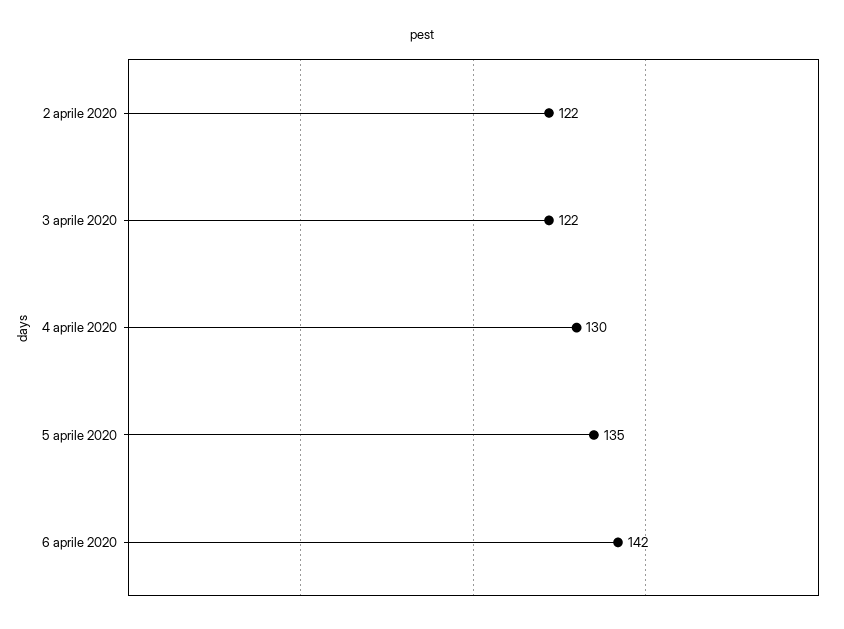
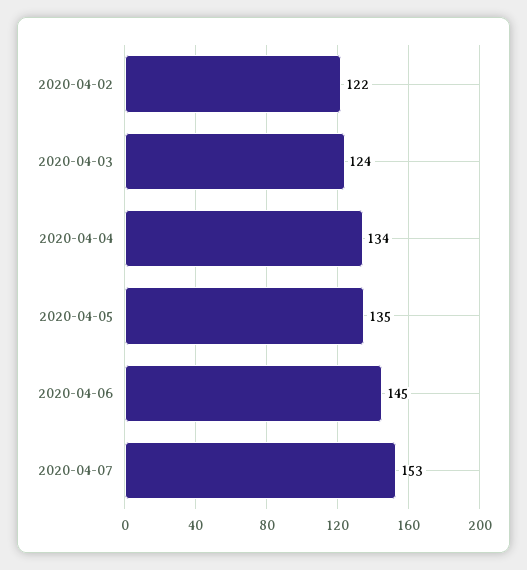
3 aprile 2020: 122 -> 124
4 aprile 2020: 130 -> 134
6 aprile 2020: 142 -> 145
2020-04-07: none -> 153

